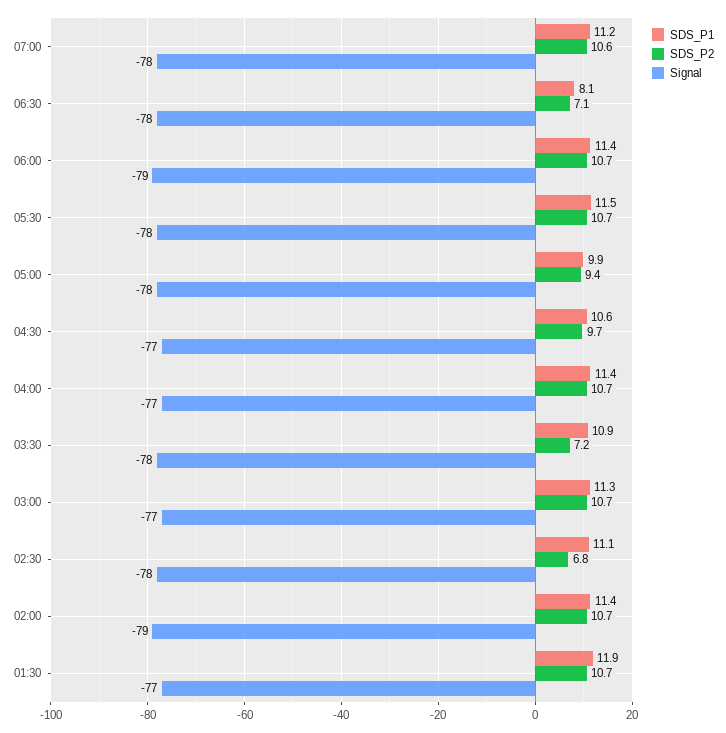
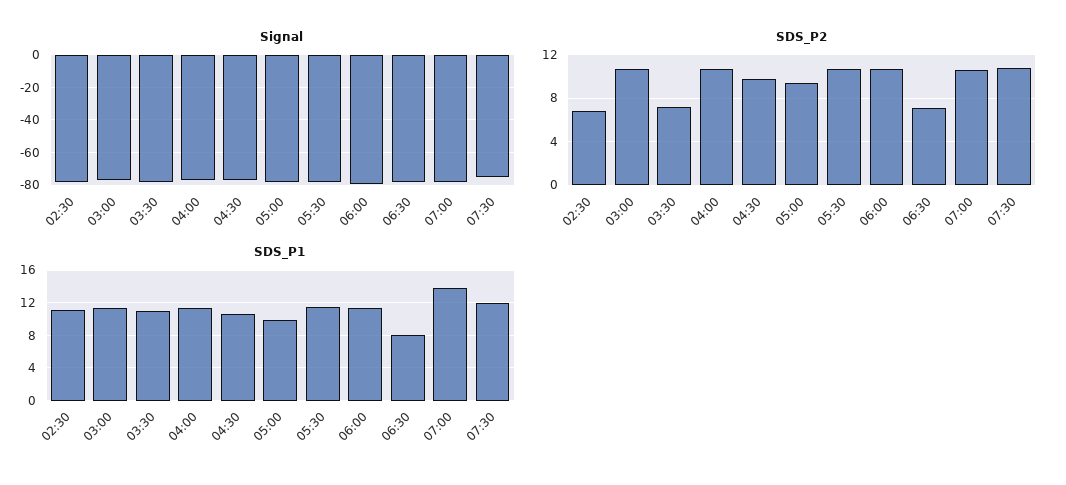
SDS_P1, 07:00: 11.2 -> 14
SDS_P1, 02:00: 11.4 -> none
SDS_P2, 02:00: 10.7 -> none
Signal, 02:00: -79 -> none
SDS_P1, 01:30: 11.9 -> none
SDS_P2, 01:30: 10.7 -> none
Signal, 01:30: -77 -> none
Signal, 07:30: none -> -75
SDS_P2, 07:30: none -> 11
SDS_P1, 07:30: none -> 12

